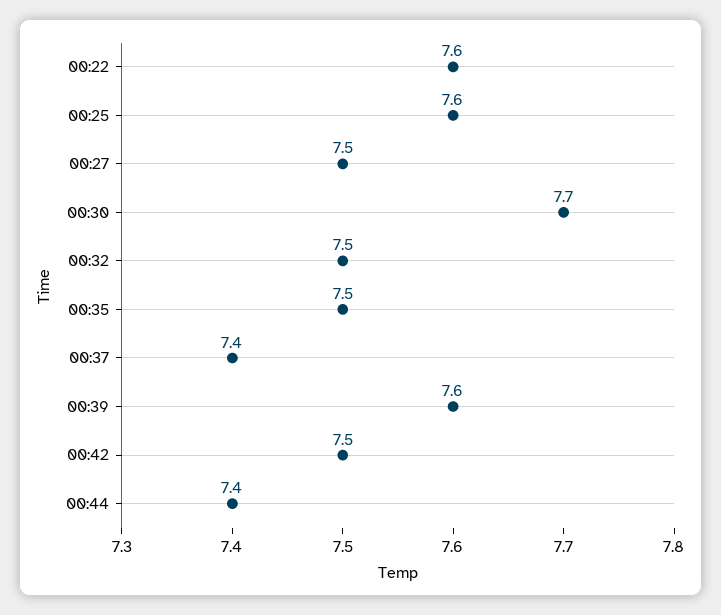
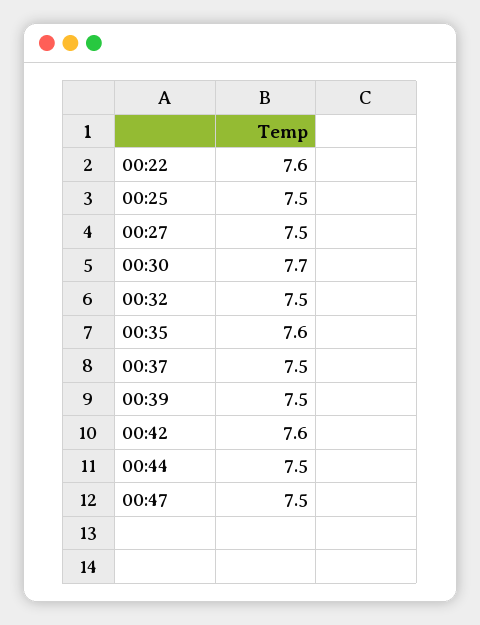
00:25: 7.6 -> 7.5
00:35: 7.5 -> 7.6
00:37: 7.4 -> 7.5
00:39: 7.6 -> 7.5
00:42: 7.5 -> 7.6
00:44: 7.4 -> 7.5
00:47: none -> 7.5

